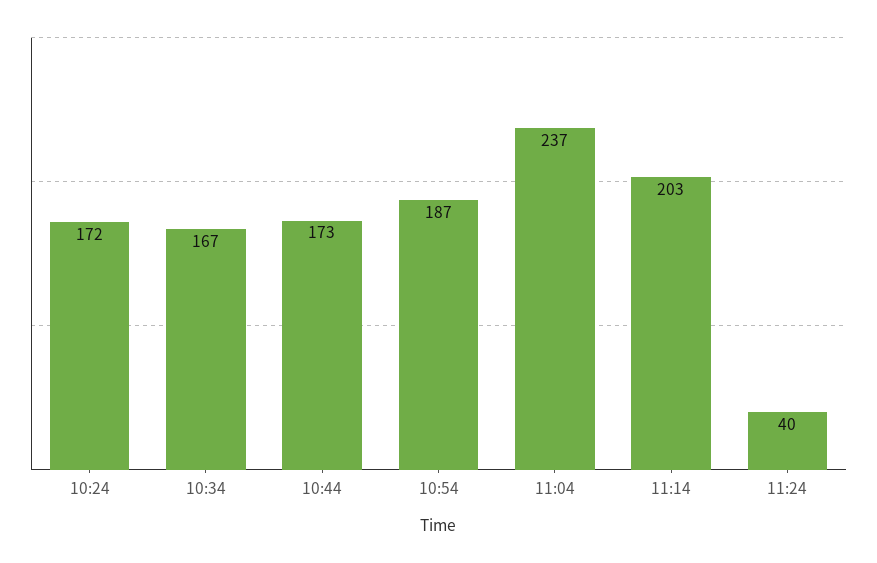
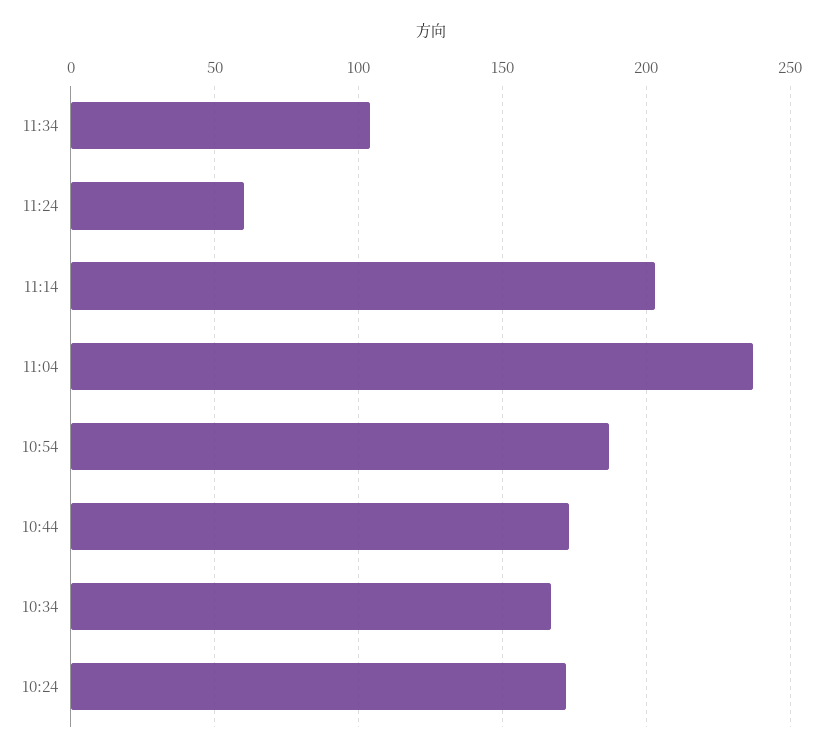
11:24: 40 -> 60
11:34: none -> 105

